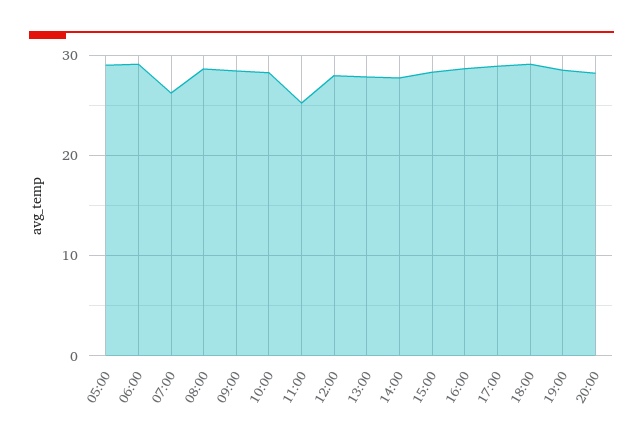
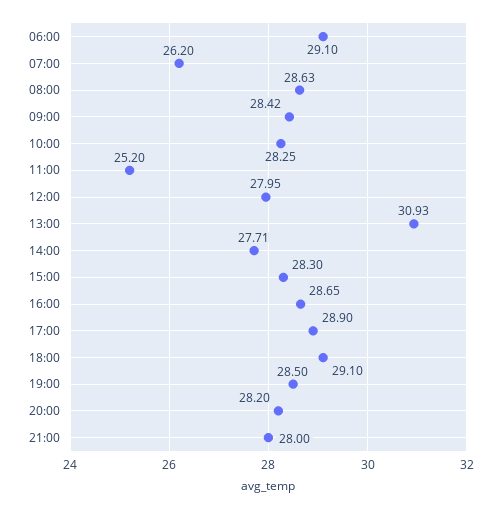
05:00: 29 -> none
13:00: 28 -> 30.93
21:00: none -> 28

